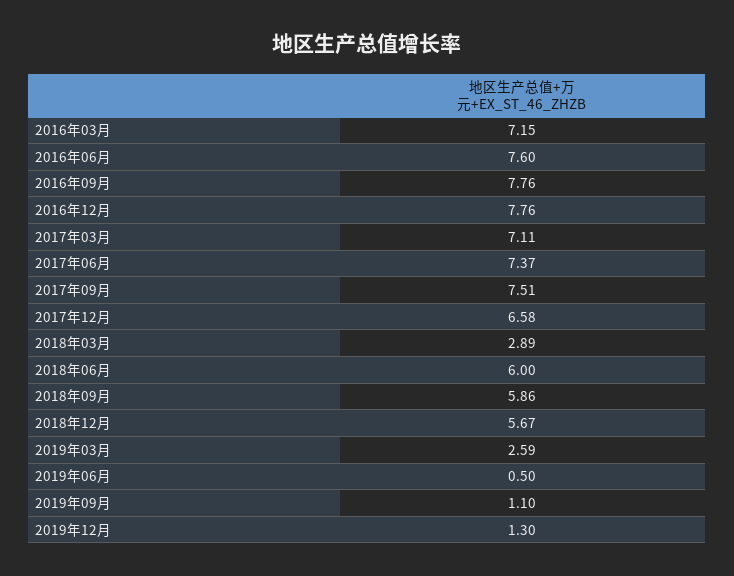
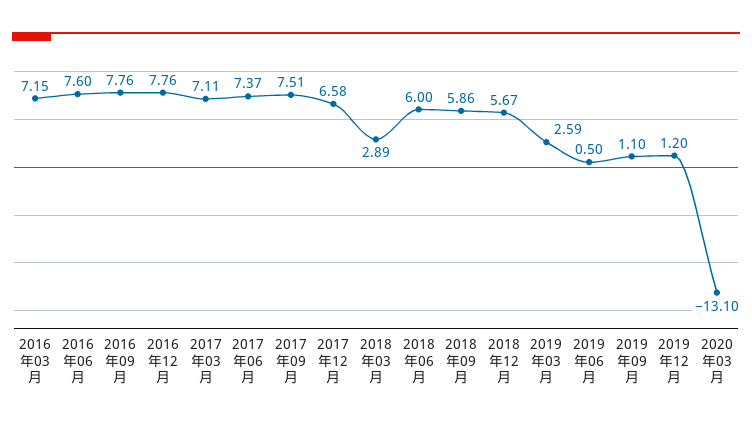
2019年12月: 1.3 -> 1.2
2020年03月: none -> -13.1

